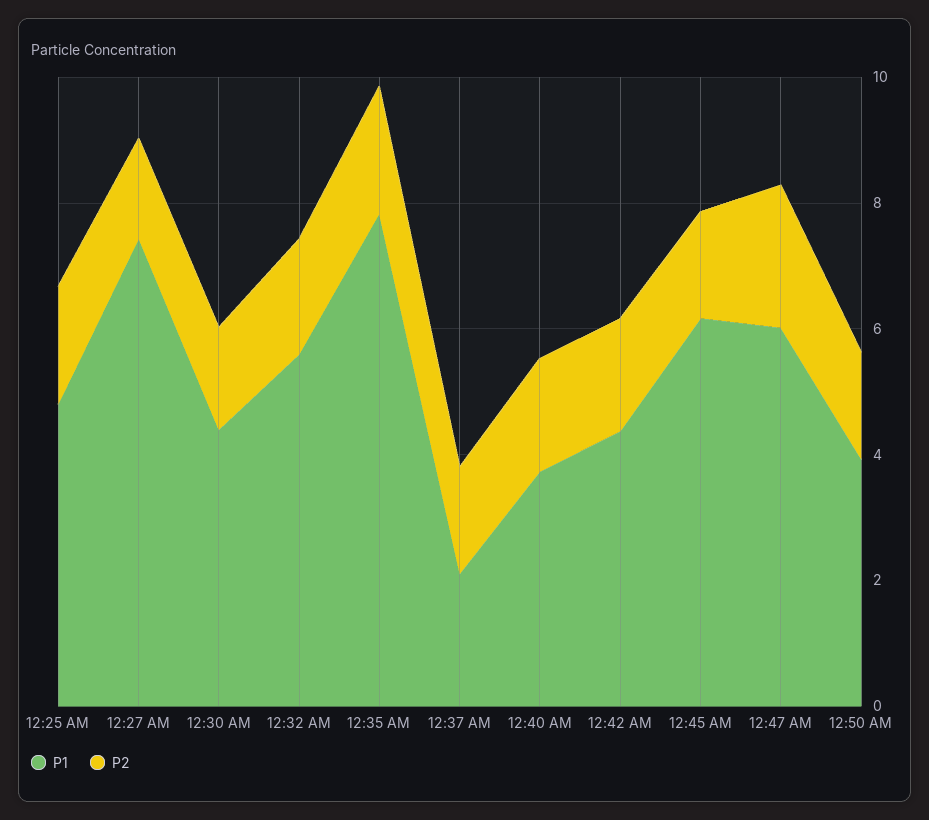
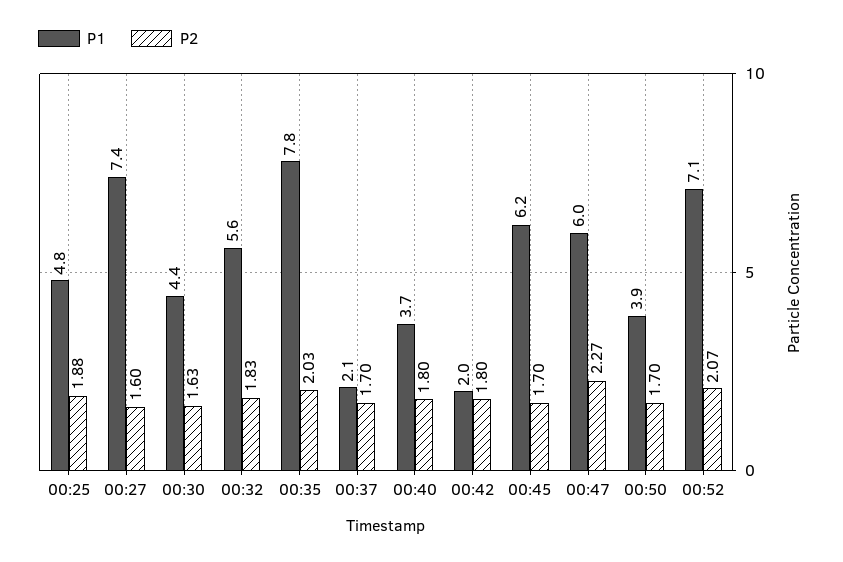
P1, 12:42 AM: 4.5 -> 2
P1, 00:52: none -> 7.1
P2, 00:52: none -> 2.07

